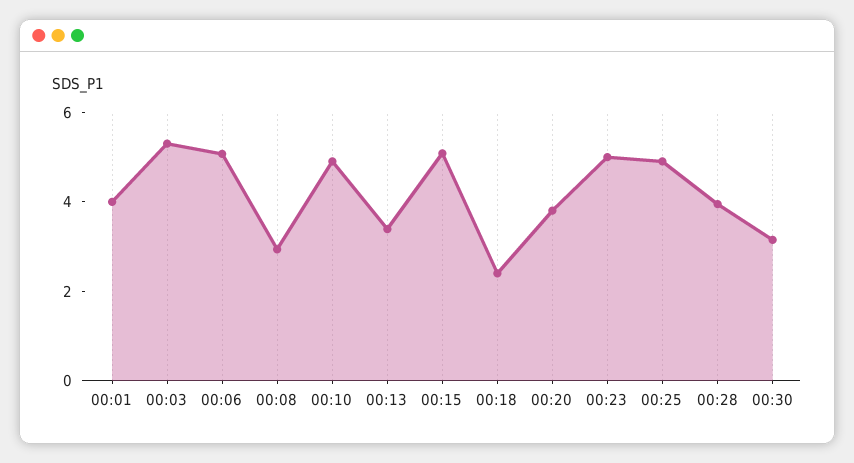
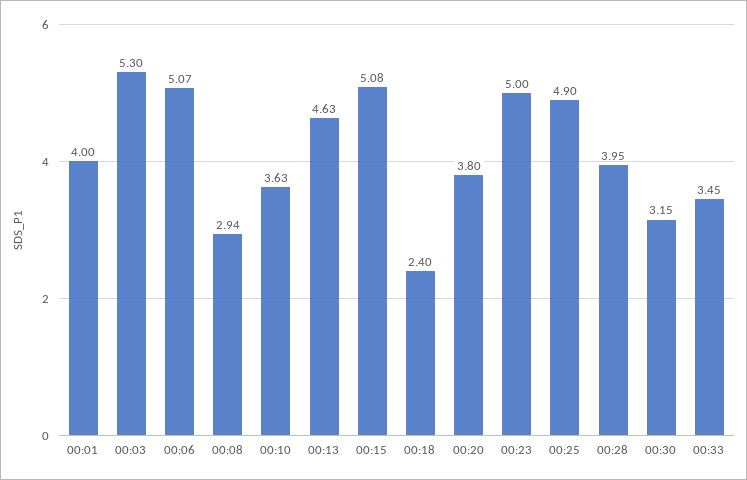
00:10: 5 -> 3.63
00:13: 3.5 -> 4.63
00:33: none -> 3.45

